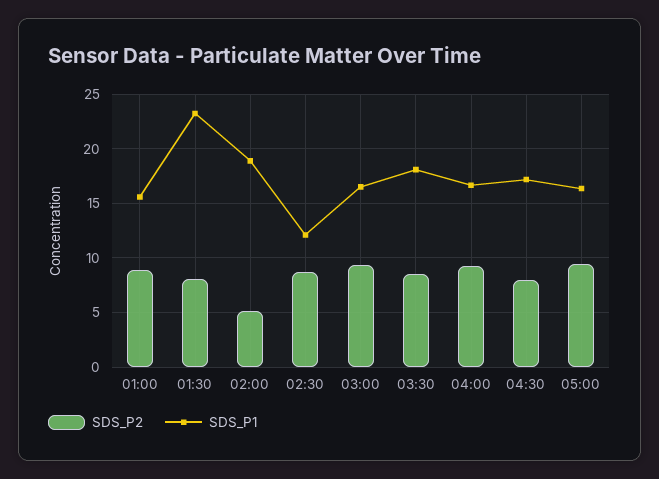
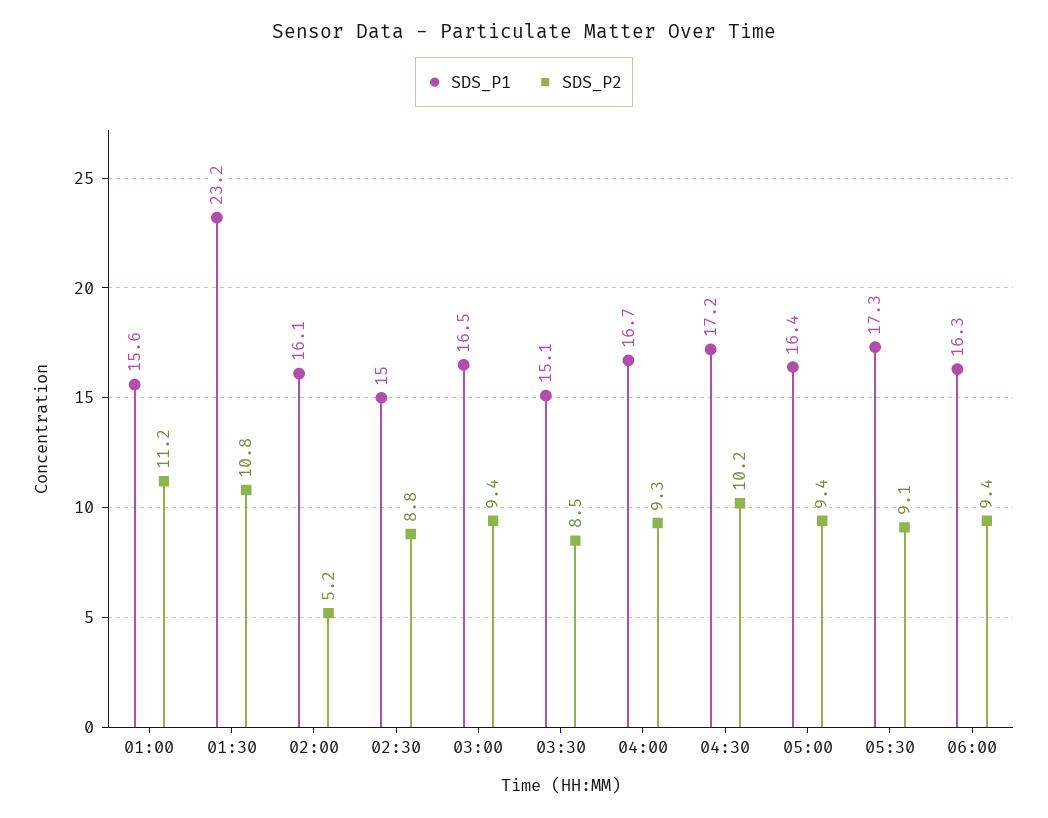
SDS_P2, 01:00: 9 -> 11.2
SDS_P2, 01:30: 8 -> 10.8
SDS_P1, 02:00: 19 -> 16.1
SDS_P1, 02:30: 12 -> 15
SDS_P1, 03:30: 18 -> 15.1
SDS_P2, 04:30: 8 -> 10.2
SDS_P1, 05:30: none -> 17.3
SDS_P2, 05:30: none -> 9.1
SDS_P1, 06:00: none -> 16.3
SDS_P2, 06:00: none -> 9.4

